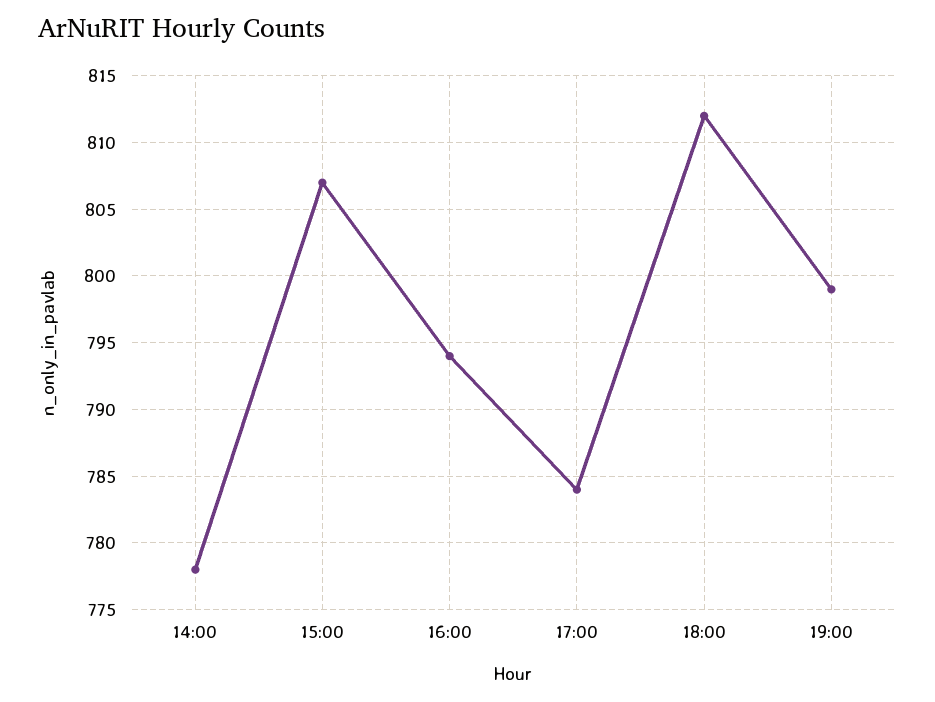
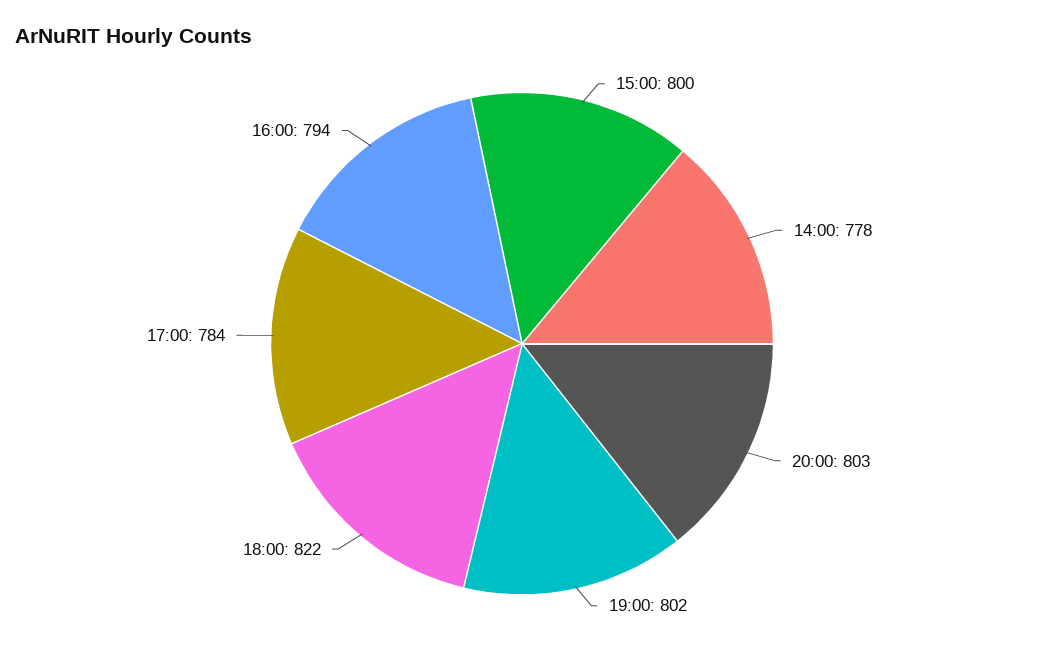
15:00: 807 -> 800
18:00: 812 -> 822
19:00: 799 -> 802
20:00: none -> 803

